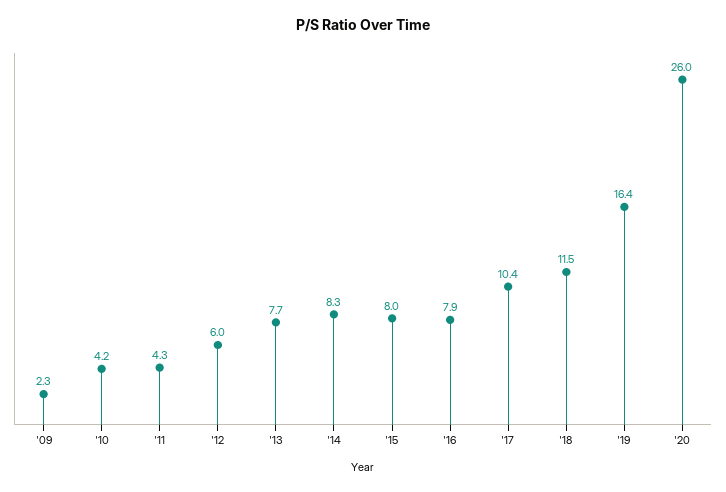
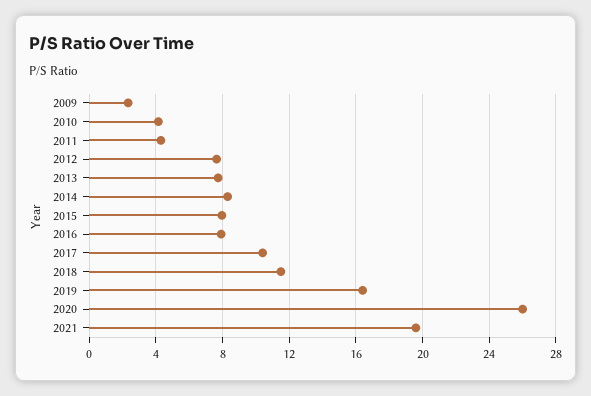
'12: 6 -> 7.5
2021: none -> 19.5

